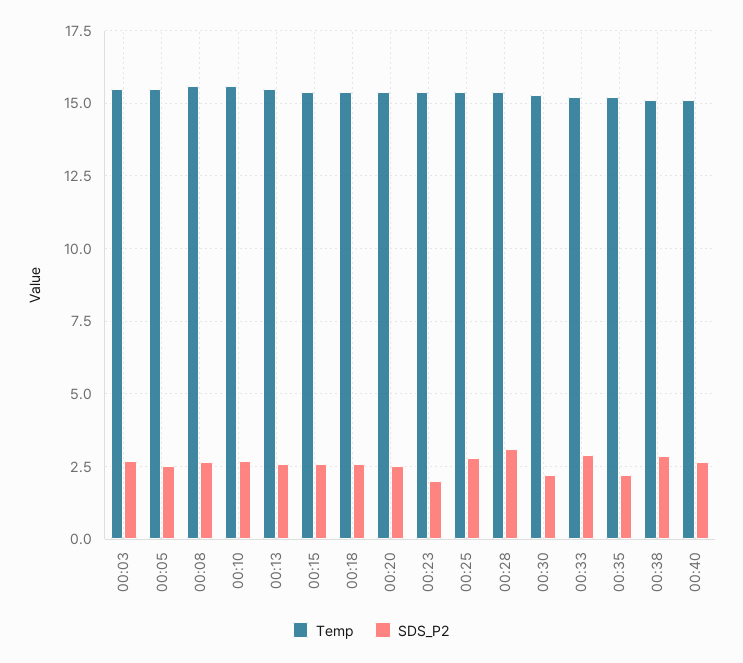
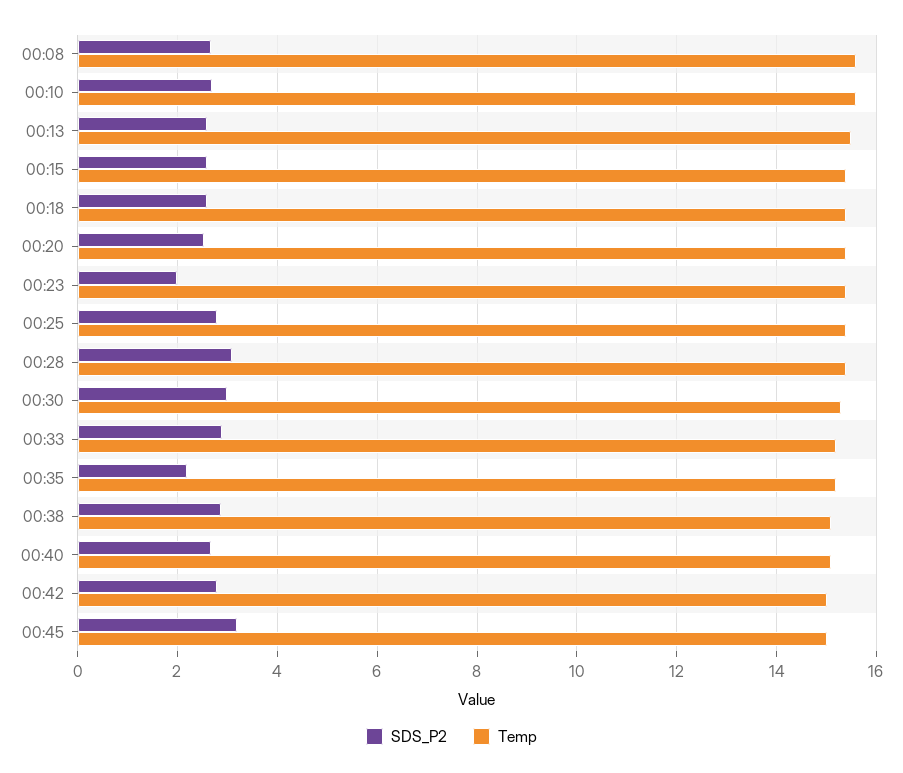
Temp, 00:03: 15.5 -> none
SDS_P2, 00:03: 2.75 -> none
Temp, 00:05: 15.5 -> none
SDS_P2, 00:05: 2.5 -> none
SDS_P2, 00:30: 2.25 -> 3
SDS_P2, 00:42: none -> 2.8
Temp, 00:42: none -> 15
SDS_P2, 00:45: none -> 3.2
Temp, 00:45: none -> 15

